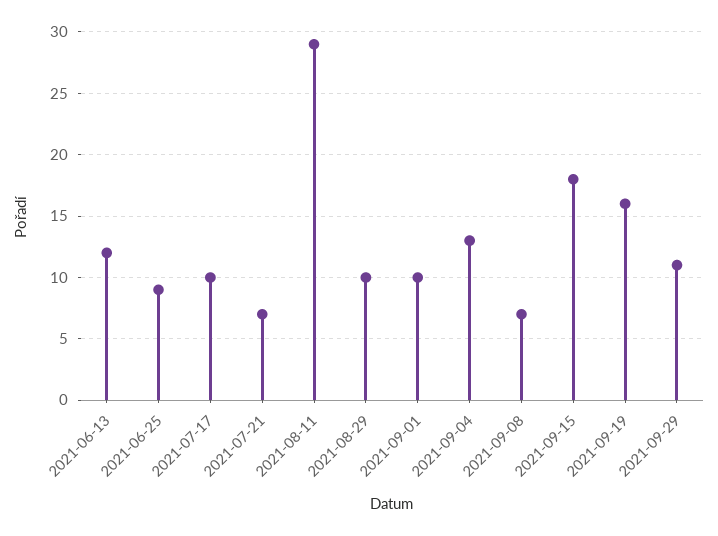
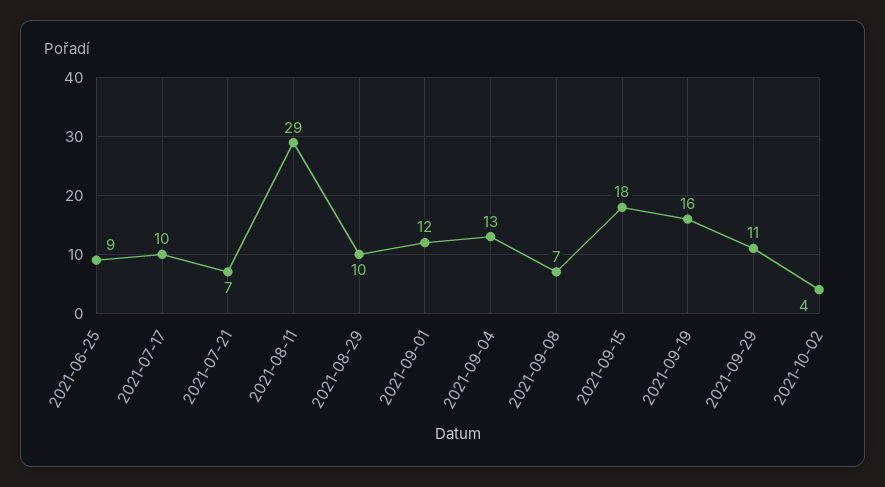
2021-06-13: 12 -> none
2021-09-01: 10 -> 12
2021-10-02: none -> 4

